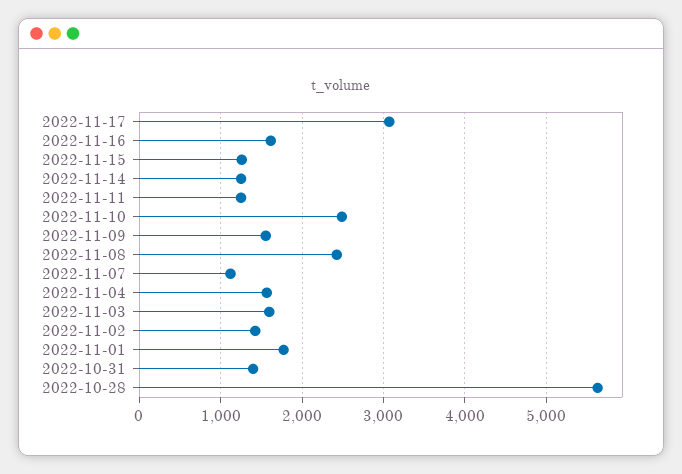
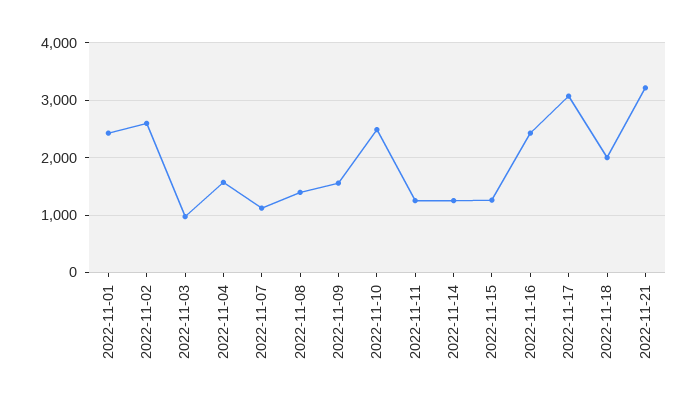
2022-11-16: 1600 -> 2400
2022-11-08: 2400 -> 1400
2022-11-03: 1600 -> 1000
2022-11-02: 1400 -> 2600
2022-11-01: 1800 -> 2400
2022-10-31: 1400 -> none
2022-10-28: 5600 -> none
2022-11-18: none -> 2000
2022-11-21: none -> 3200

